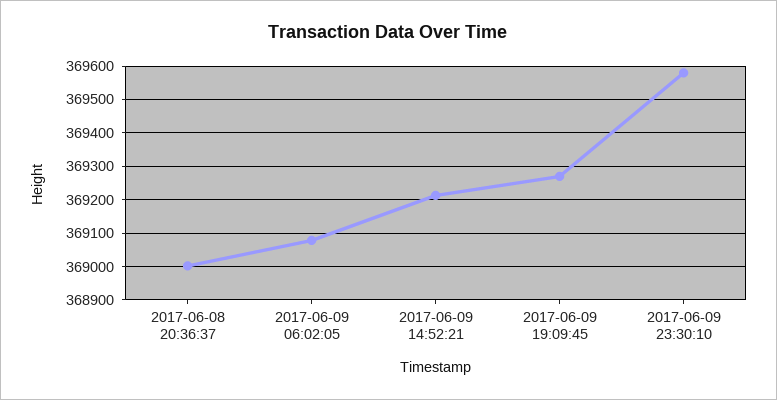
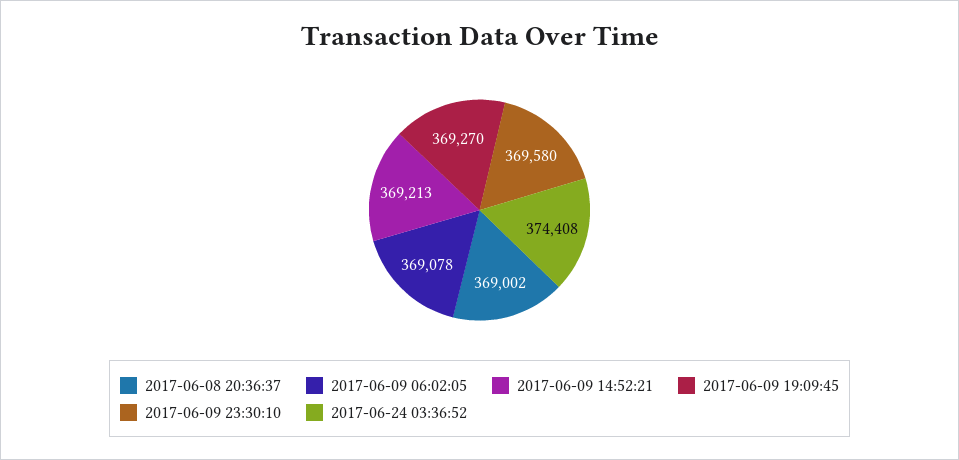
2017-06-24 03:36:52: none -> 374408

